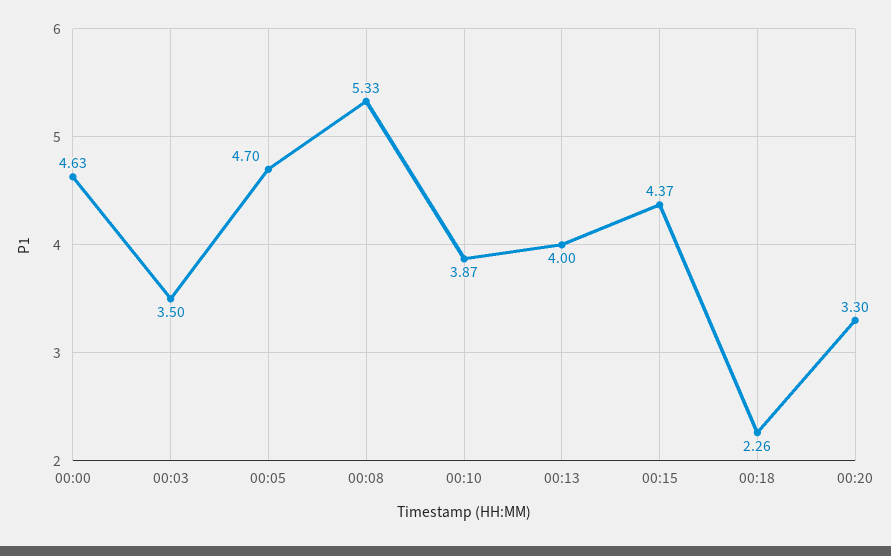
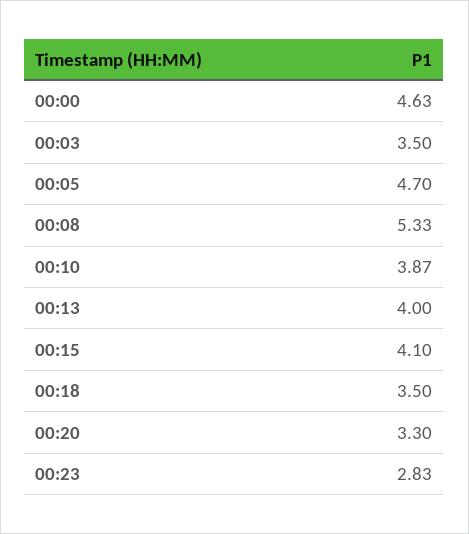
00:15: 4.37 -> 4.1
00:18: 2.26 -> 3.5
00:23: none -> 2.83

